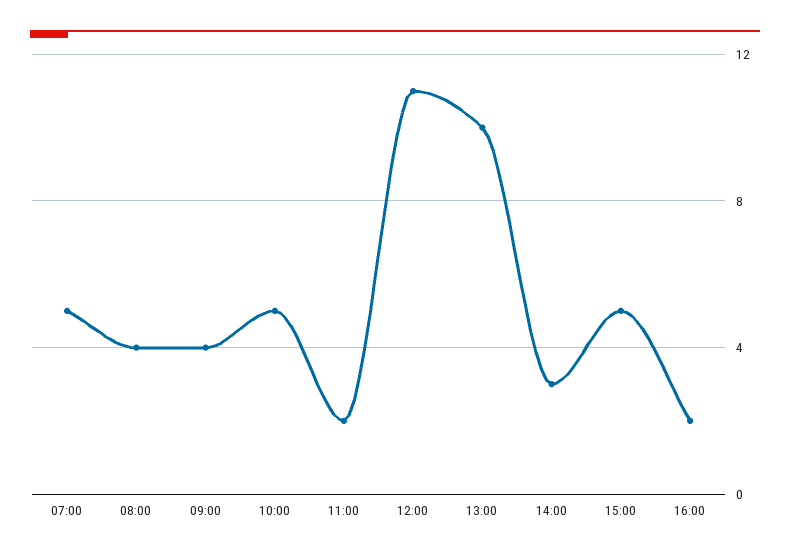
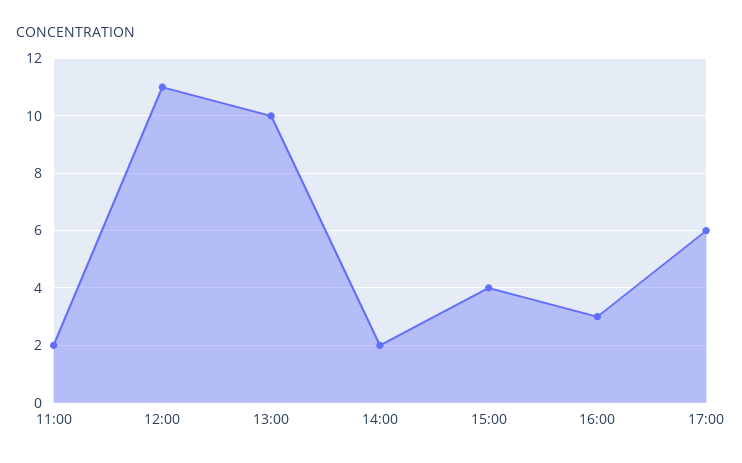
07:00: 5 -> none
08:00: 4 -> none
09:00: 4 -> none
10:00: 5 -> none
14:00: 3 -> 2
15:00: 5 -> 4
16:00: 2 -> 3
17:00: none -> 6

